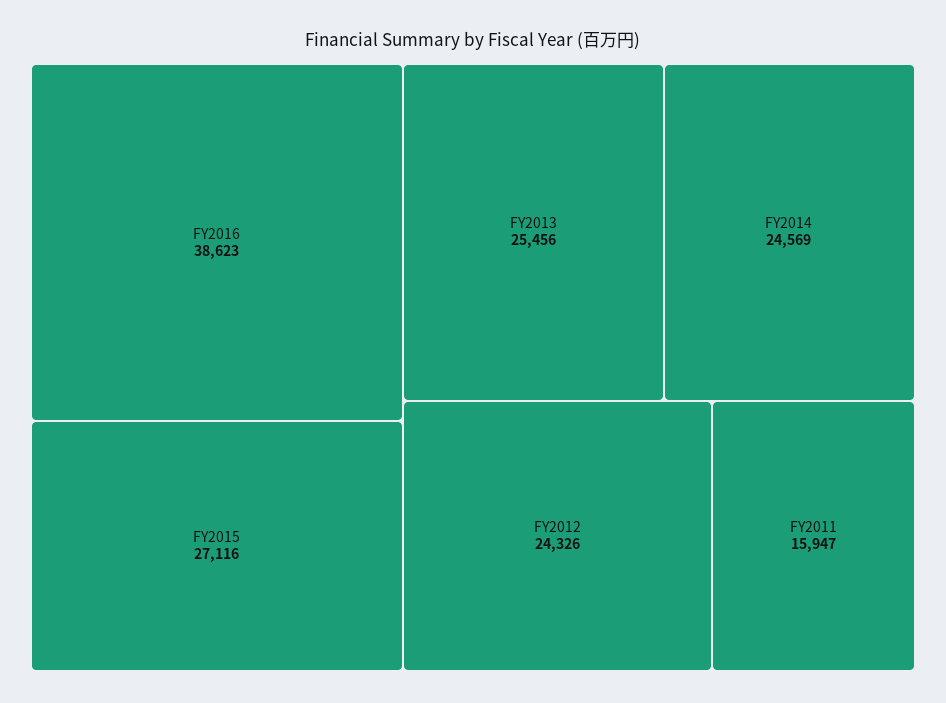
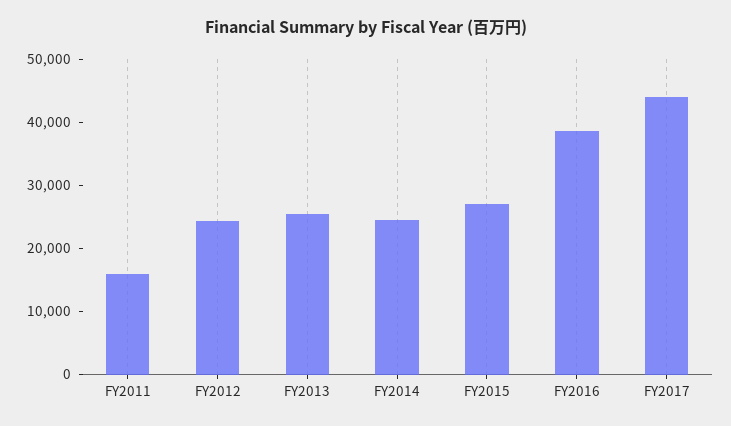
FY2017: none -> 44000

